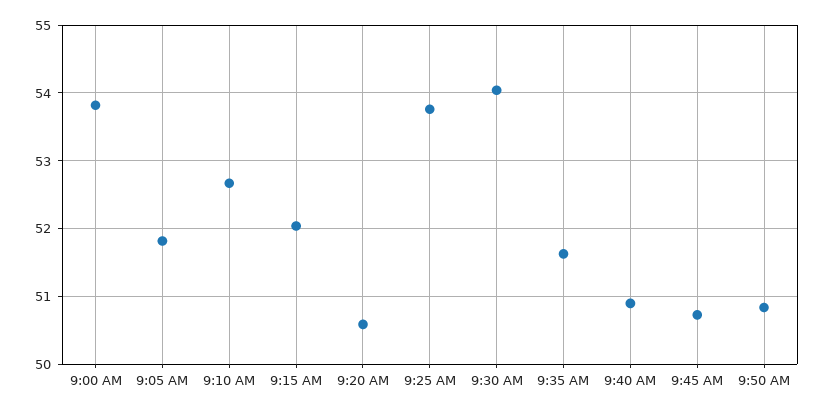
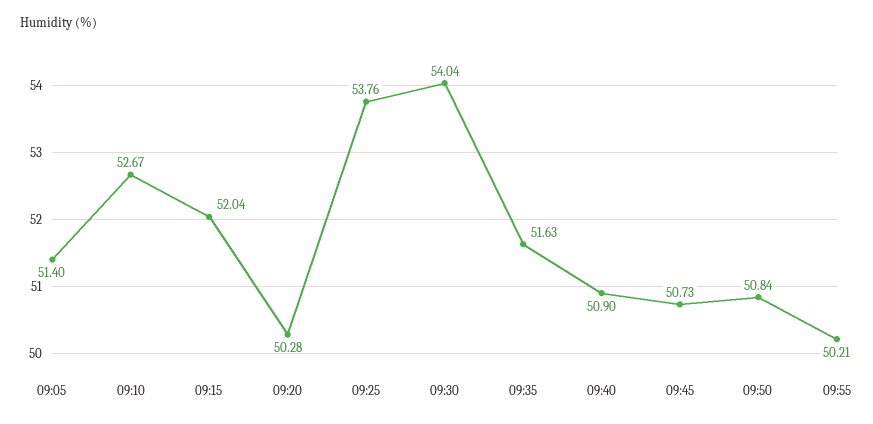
9:00 AM: 53.8 -> none
9:05 AM: 51.8 -> 51.4
9:20 AM: 50.6 -> 50.28
09:55: none -> 50.21

